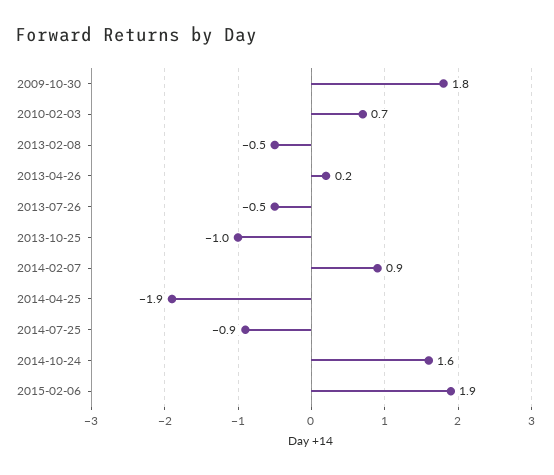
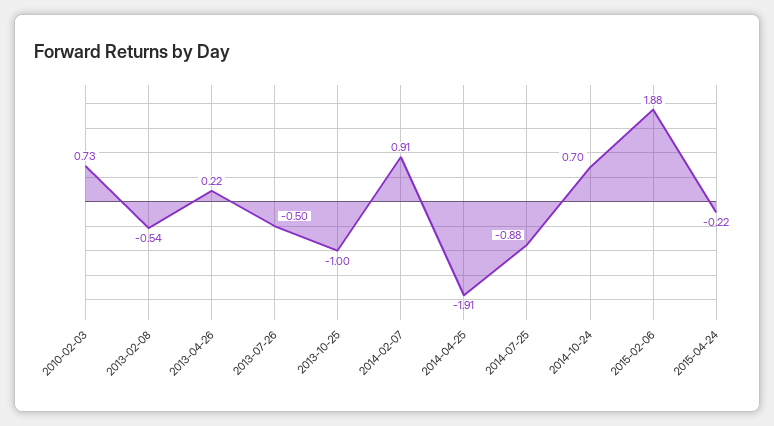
2009-10-30: 1.8 -> none
2014-10-24: 1.6 -> 0.7
2015-04-24: none -> -0.22

